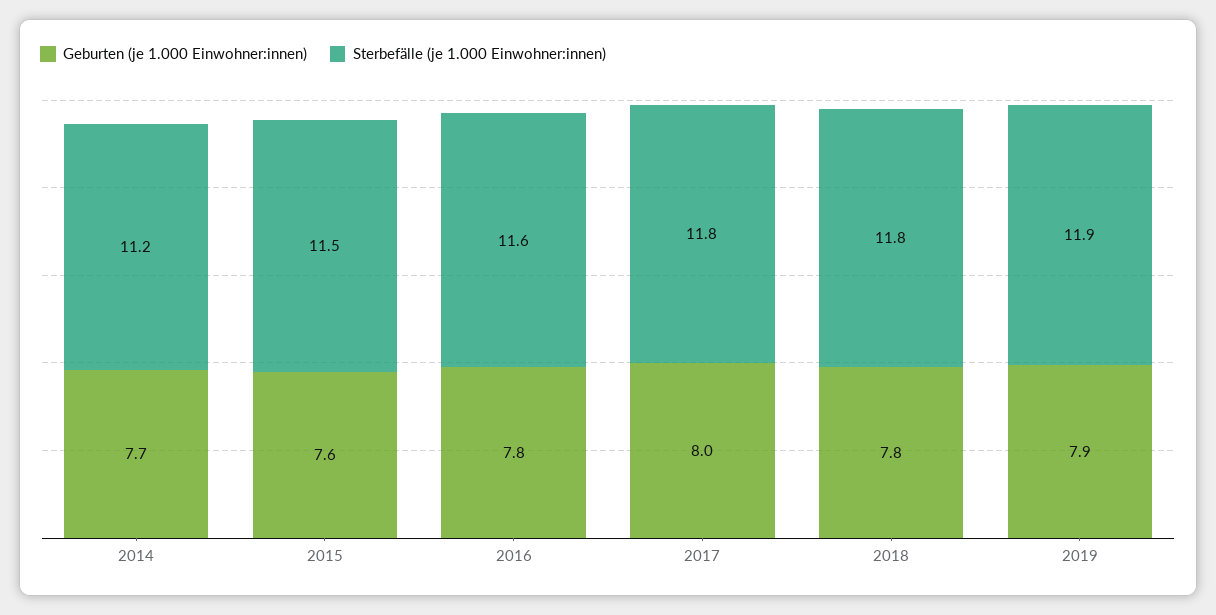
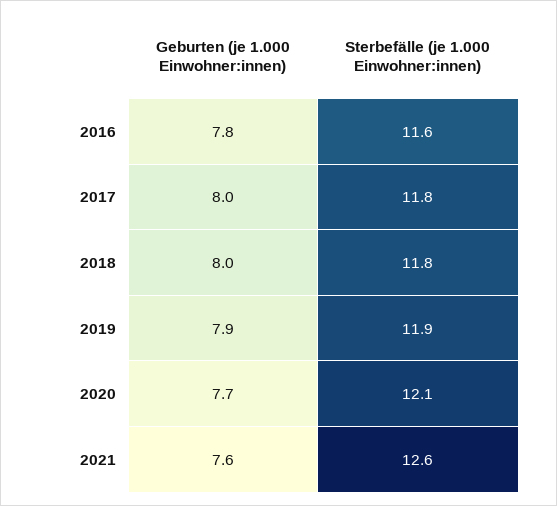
Geburten (je 1.000 Einwohner:innen), 2014: 7.7 -> none
Sterbefälle (je 1.000 Einwohner:innen), 2014: 11.2 -> none
Geburten (je 1.000 Einwohner:innen), 2015: 7.6 -> none
Sterbefälle (je 1.000 Einwohner:innen), 2015: 11.5 -> none
Geburten (je 1.000 Einwohner:innen), 2018: 7.8 -> 8
Geburten (je 1.000 Einwohner:innen), 2020: none -> 7.7
Sterbefälle (je 1.000 Einwohner:innen), 2020: none -> 12.1
Geburten (je 1.000 Einwohner:innen), 2021: none -> 7.6
Sterbefälle (je 1.000 Einwohner:innen), 2021: none -> 12.6

